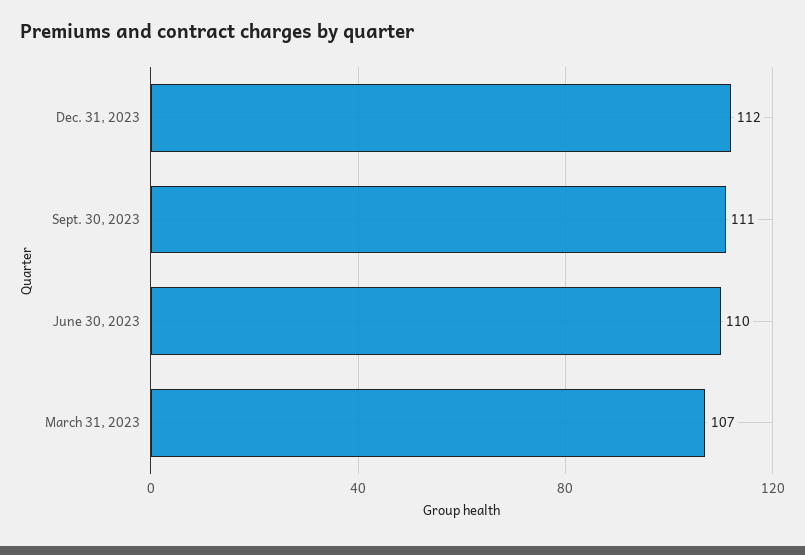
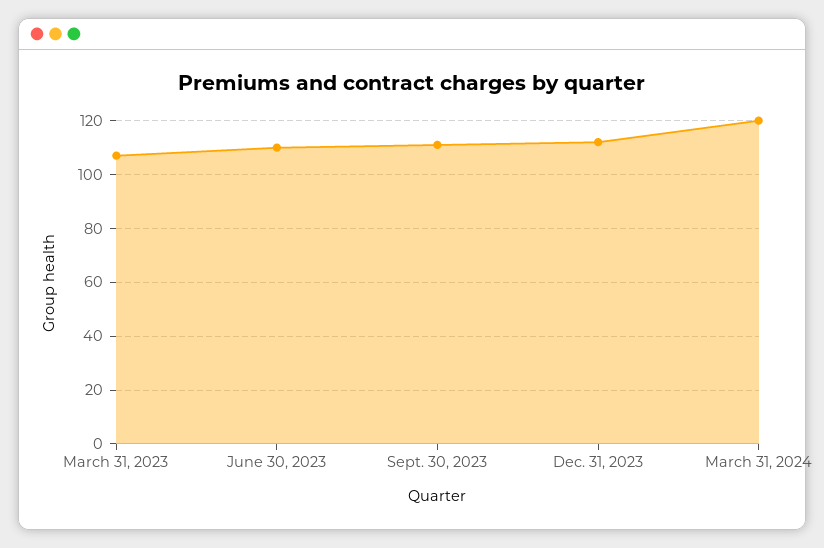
March 31, 2024: none -> 120

